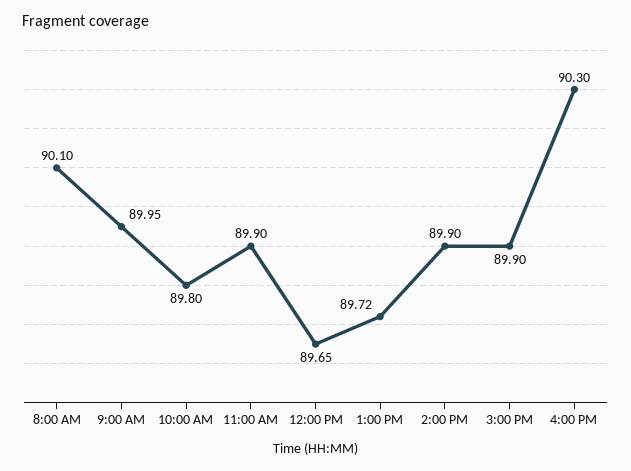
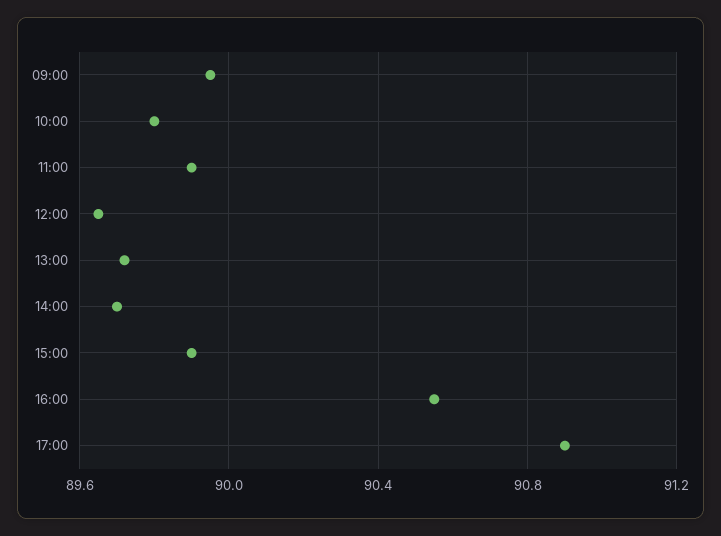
8:00 AM: 90.1 -> none
2:00 PM: 89.9 -> 89.7
4:00 PM: 90.3 -> 90.55
17:00: none -> 90.9

